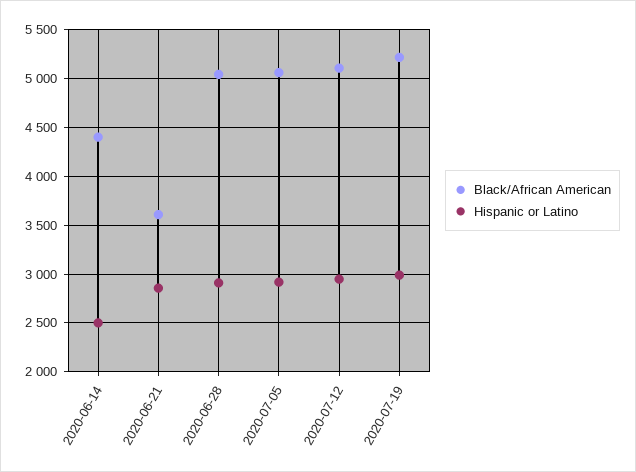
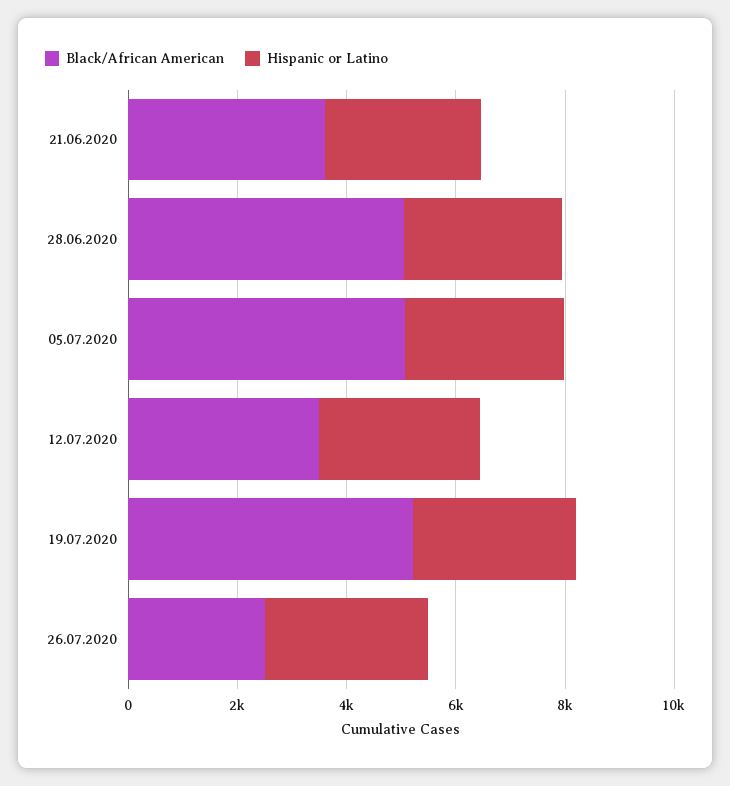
Black/African American, 2020-06-14: 4400 -> none
Hispanic or Latino, 2020-06-14: 2500 -> none
Black/African American, 2020-07-12: 5100 -> 3500
Black/African American, 26.07.2020: none -> 2500
Hispanic or Latino, 26.07.2020: none -> 3000

